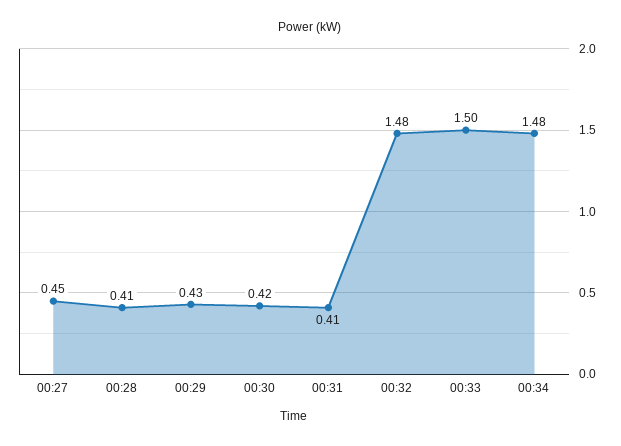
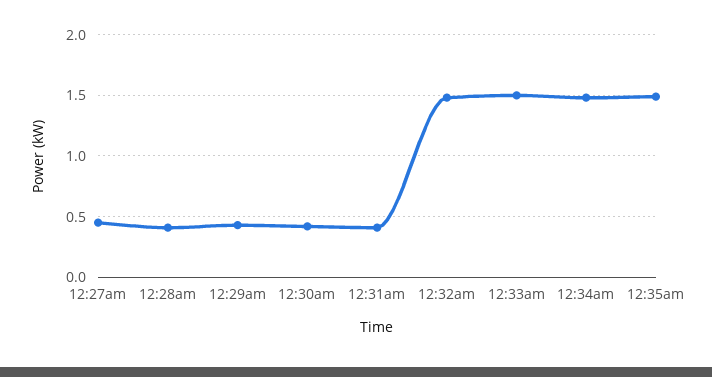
12:35am: none -> 1.5

